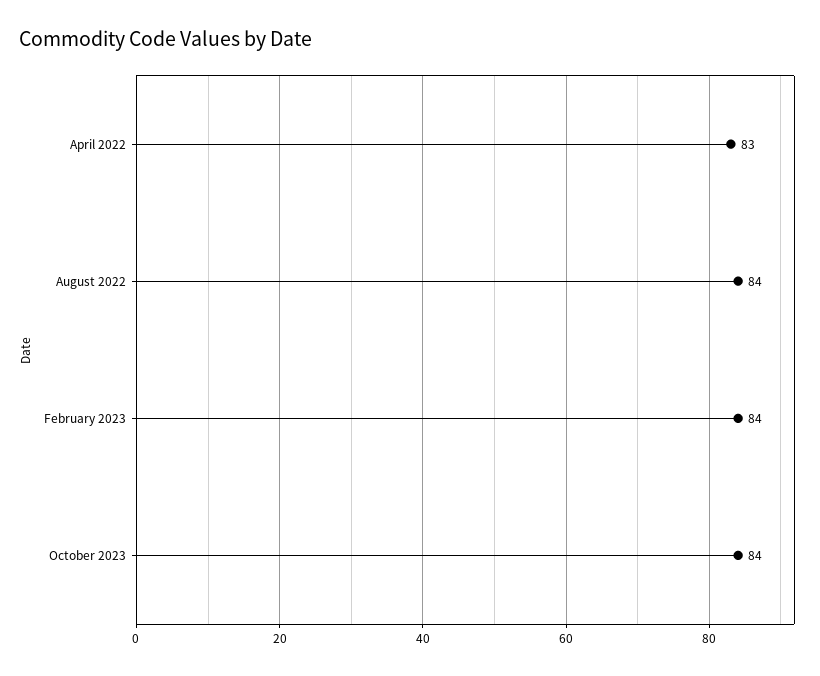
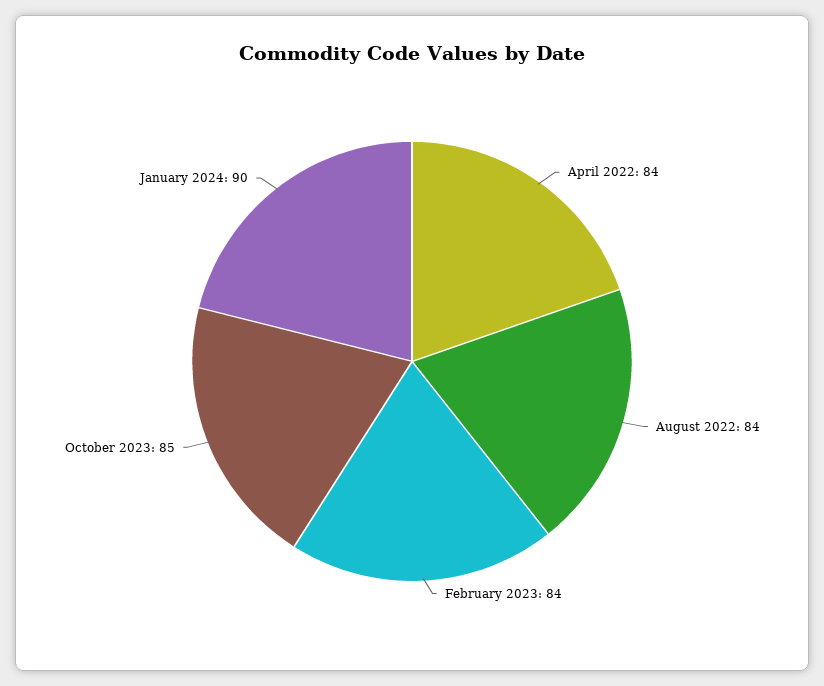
April 2022: 83 -> 84
October 2023: 84 -> 85
January 2024: none -> 90

